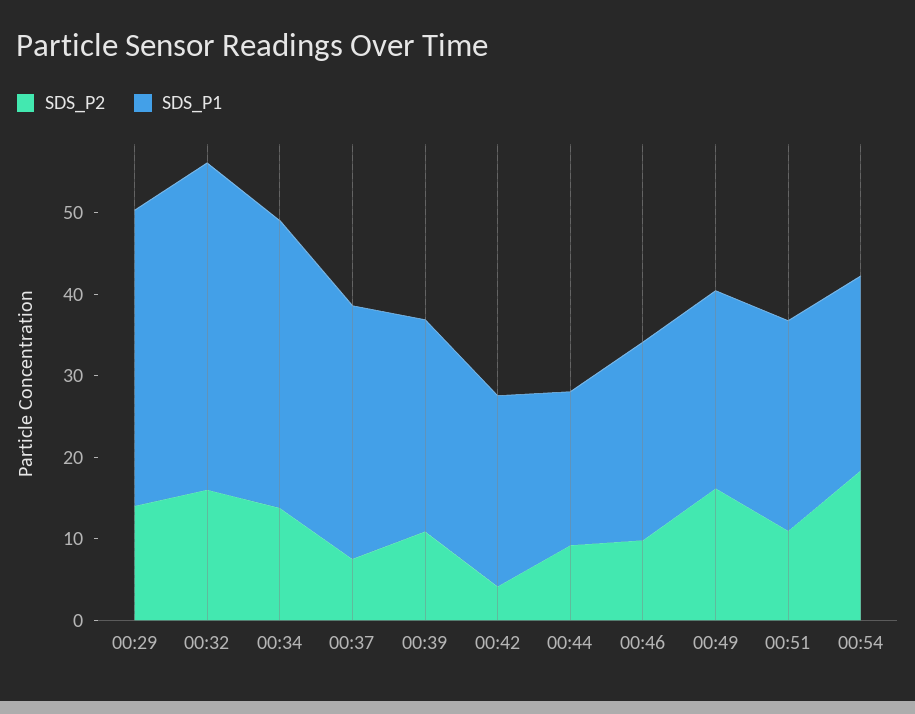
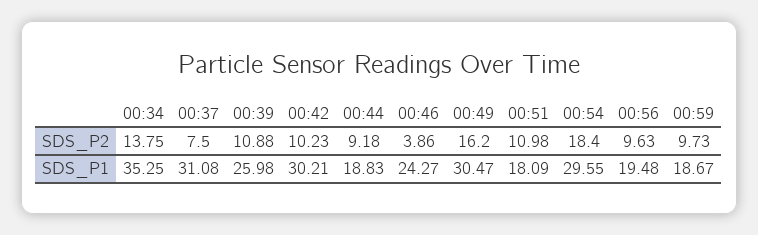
SDS_P2, 00:29: 14 -> none
SDS_P1, 00:29: 36 -> none
SDS_P2, 00:32: 16 -> none
SDS_P1, 00:32: 40 -> none
SDS_P2, 00:42: 4 -> 10.23
SDS_P1, 00:42: 24 -> 30.21
SDS_P2, 00:46: 10 -> 3.86
SDS_P1, 00:49: 24 -> 30.47
SDS_P1, 00:51: 26 -> 18.09
SDS_P1, 00:54: 24 -> 29.55
SDS_P2, 00:56: none -> 9.63
SDS_P2, 00:59: none -> 9.73
SDS_P1, 00:56: none -> 19.48
SDS_P1, 00:59: none -> 18.67

